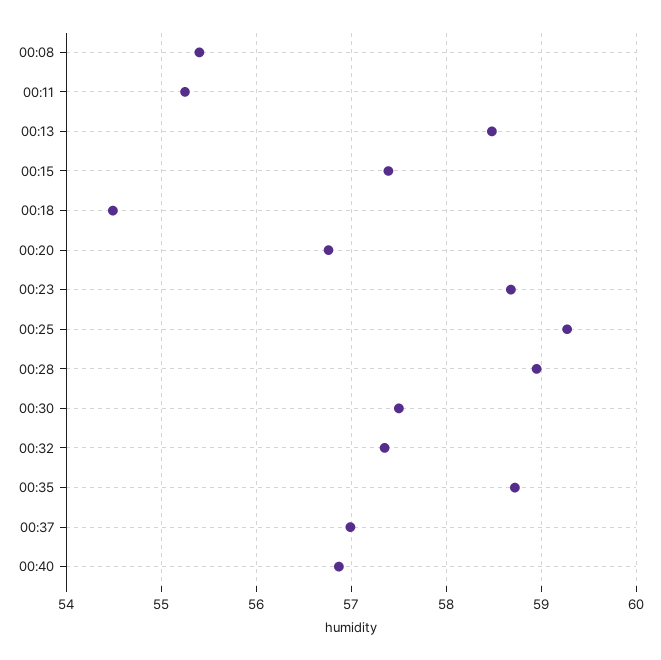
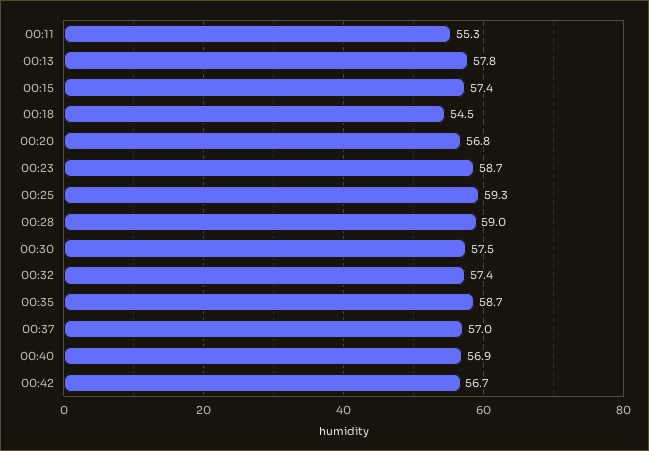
00:08: 55.4 -> none
00:13: 58.5 -> 57.8
00:42: none -> 56.7

